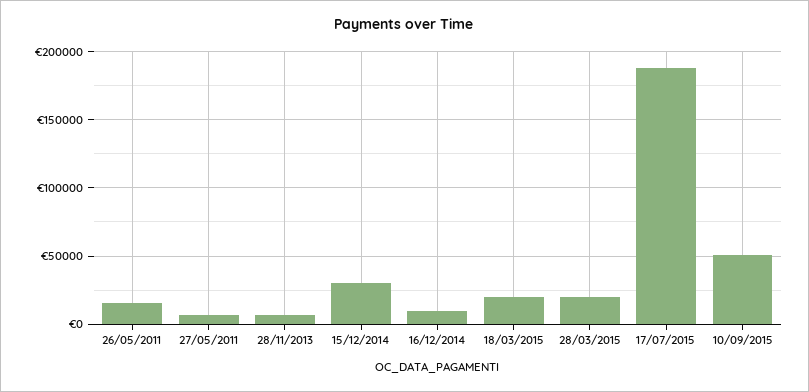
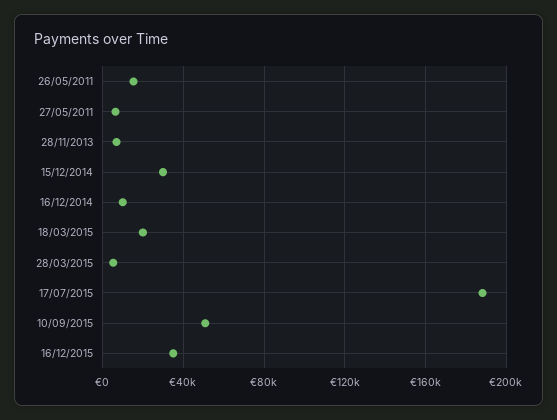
28/03/2015: 20000 -> 5000
16/12/2015: none -> 35000

